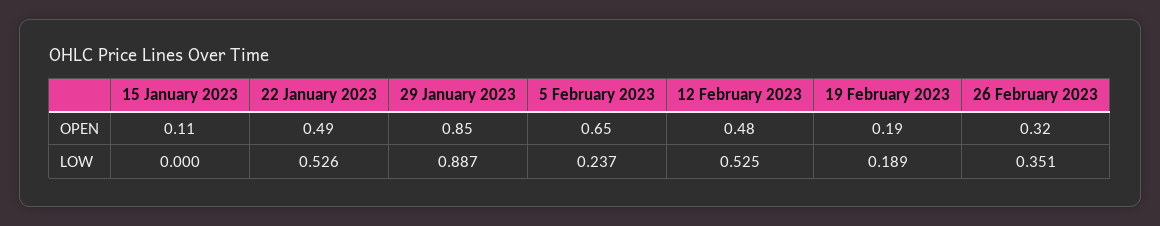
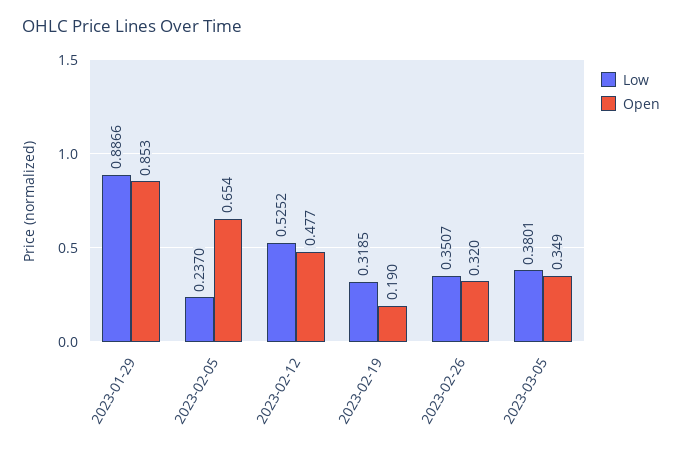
OPEN, 15 January 2023: 0.11 -> none
OPEN, 22 January 2023: 0.49 -> none
LOW, 15 January 2023: 0 -> none
LOW, 22 January 2023: 0.526 -> none
LOW, 19 February 2023: 0.189 -> 0.3185
LOW, 2023-03-05: none -> 0.3801
OPEN, 2023-03-05: none -> 0.349

